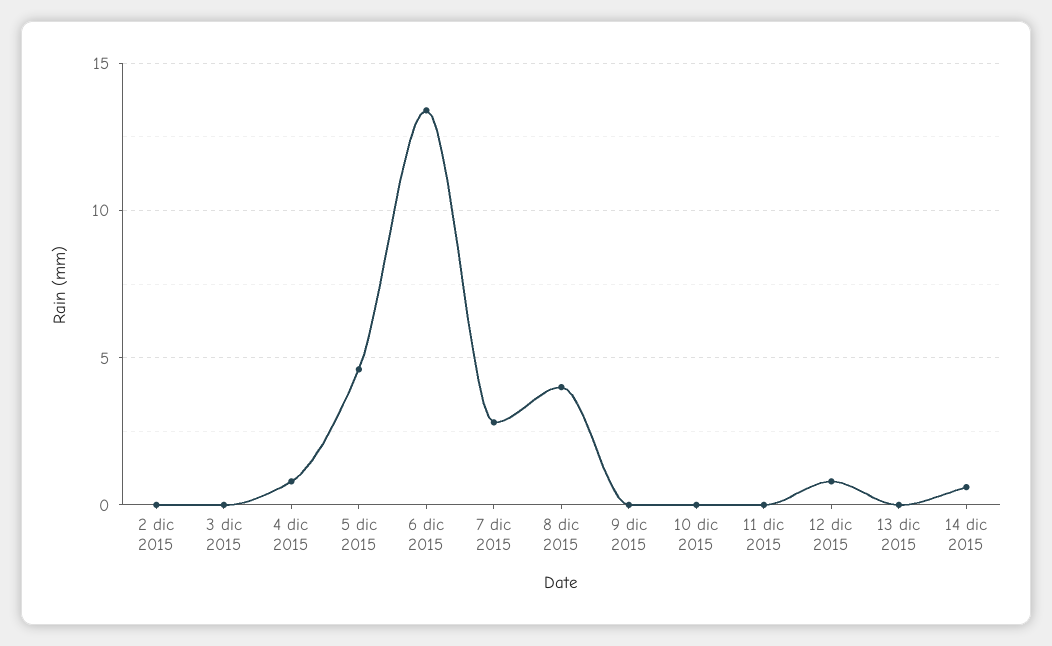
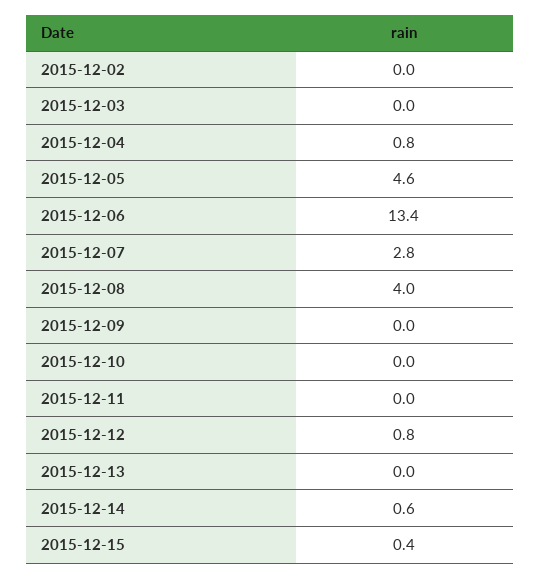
2015-12-15: none -> 0.4

